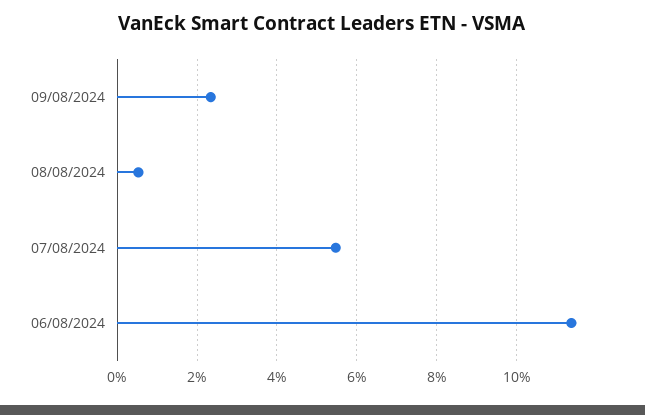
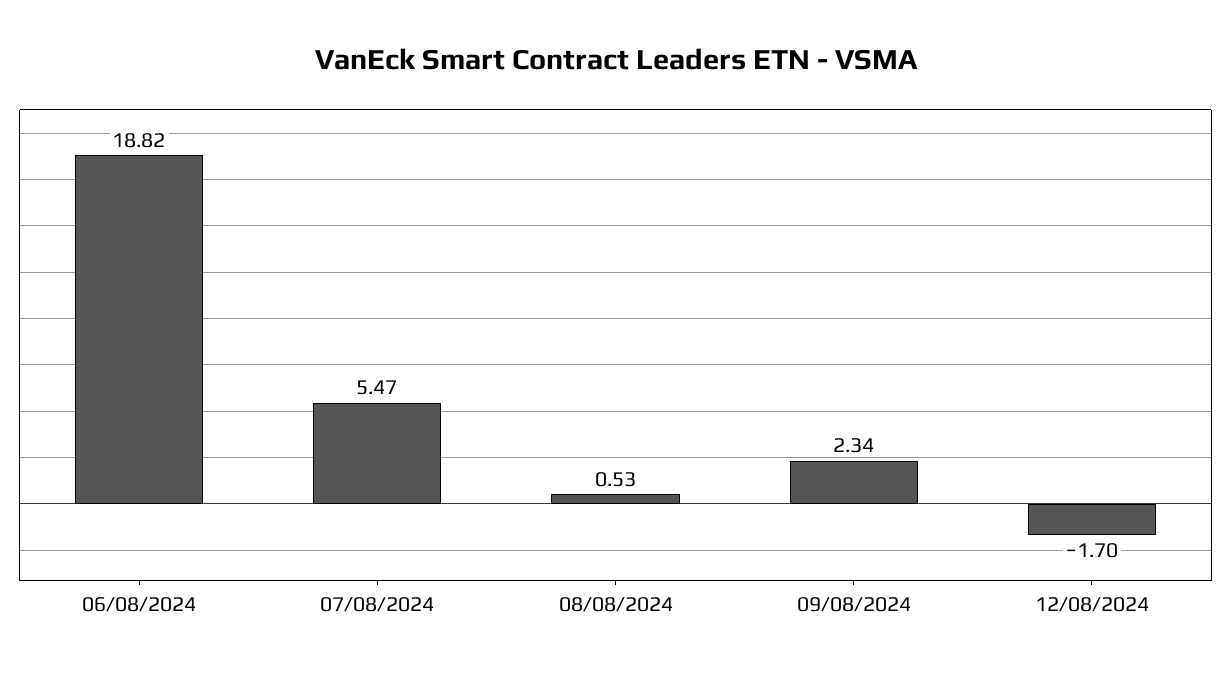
06/08/2024: 11.4 -> 18.82
12/08/2024: none -> -1.7

